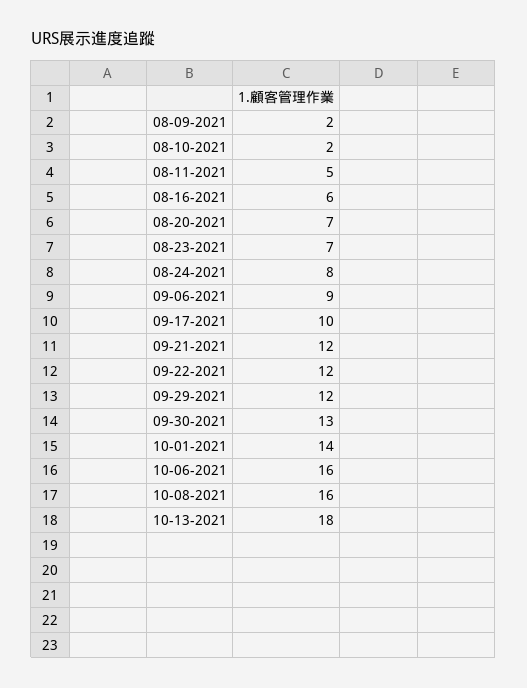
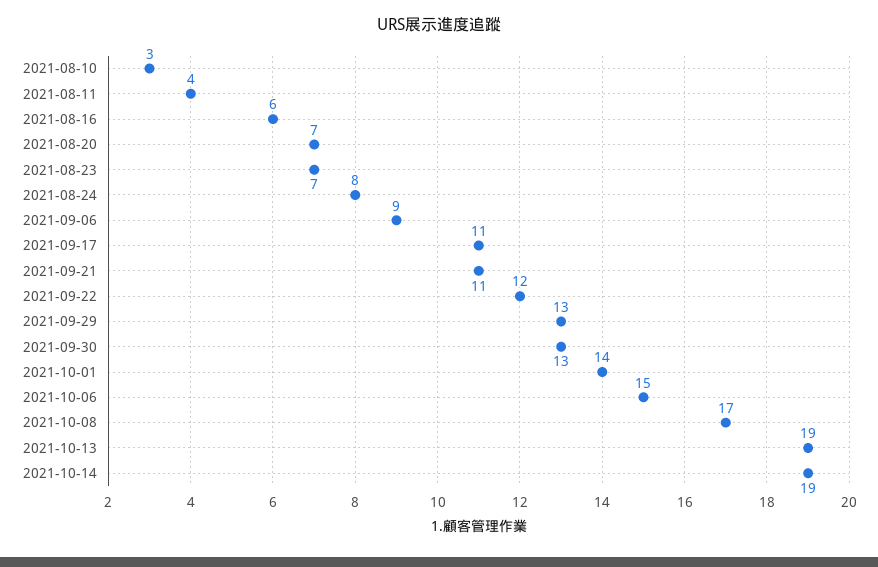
08-09-2021: 2 -> none
08-10-2021: 2 -> 3
08-11-2021: 5 -> 4
09-17-2021: 10 -> 11
09-21-2021: 12 -> 11
09-29-2021: 12 -> 13
10-06-2021: 16 -> 15
10-08-2021: 16 -> 17
10-13-2021: 18 -> 19
2021-10-14: none -> 19

